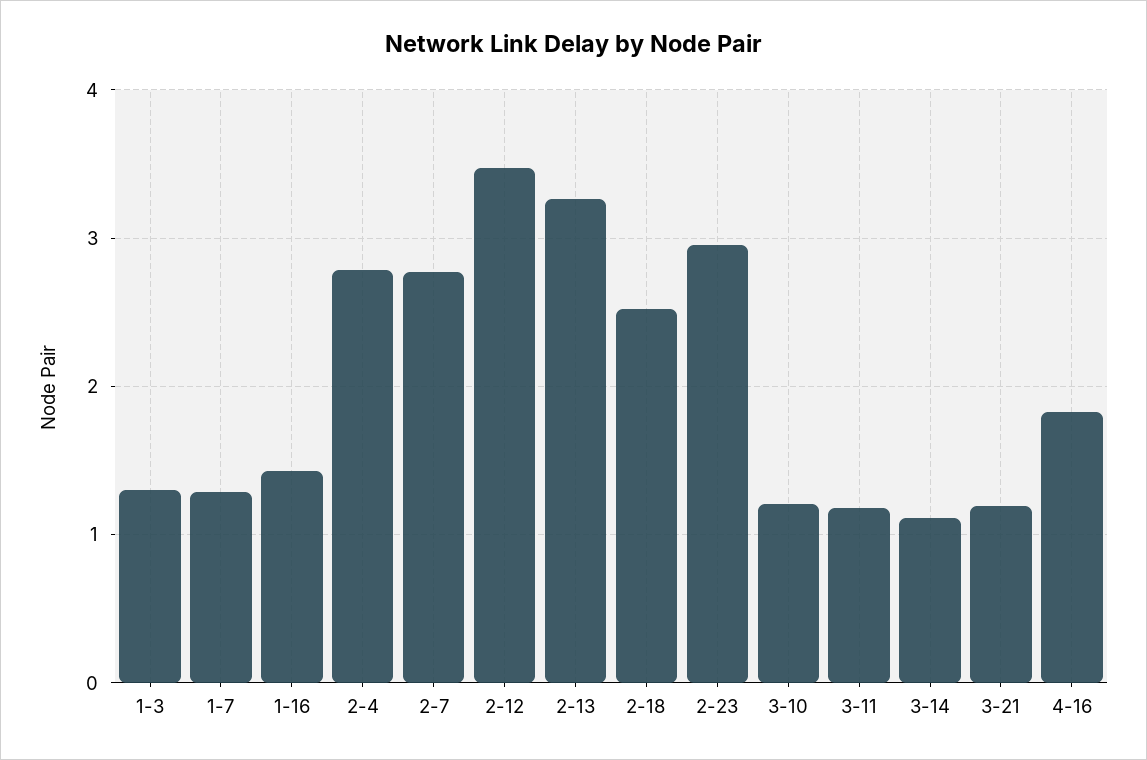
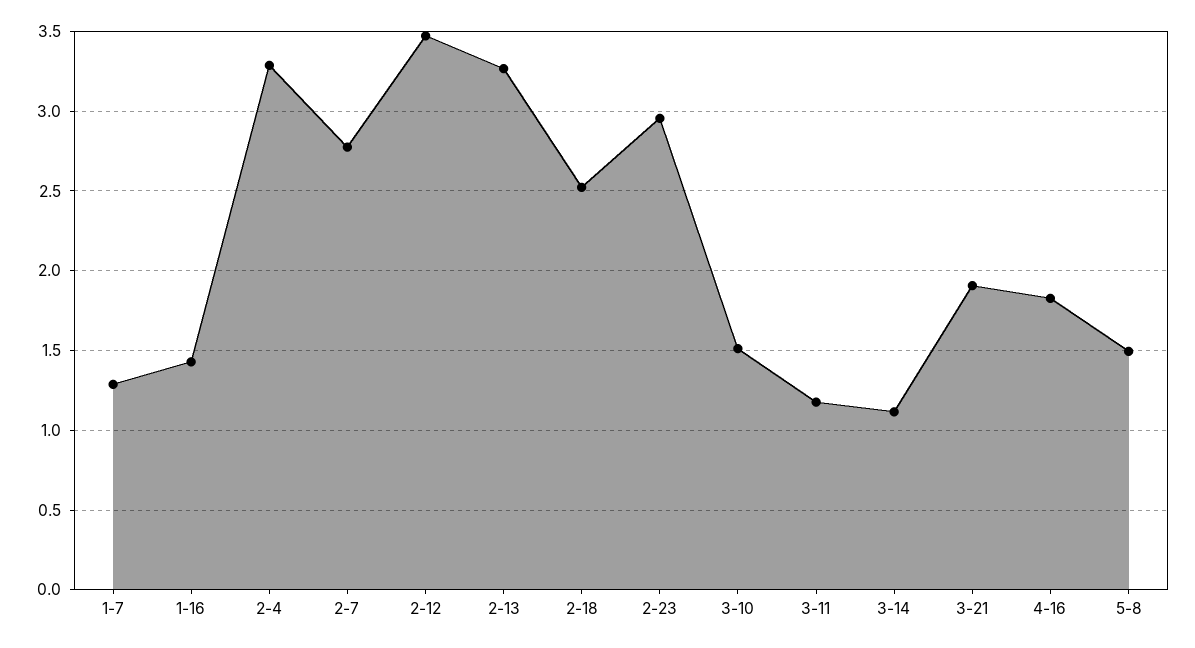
1-3: 1.3 -> none
2-4: 2.8 -> 3.3
3-10: 1.2 -> 1.5
3-21: 1.2 -> 1.9
5-8: none -> 1.5

